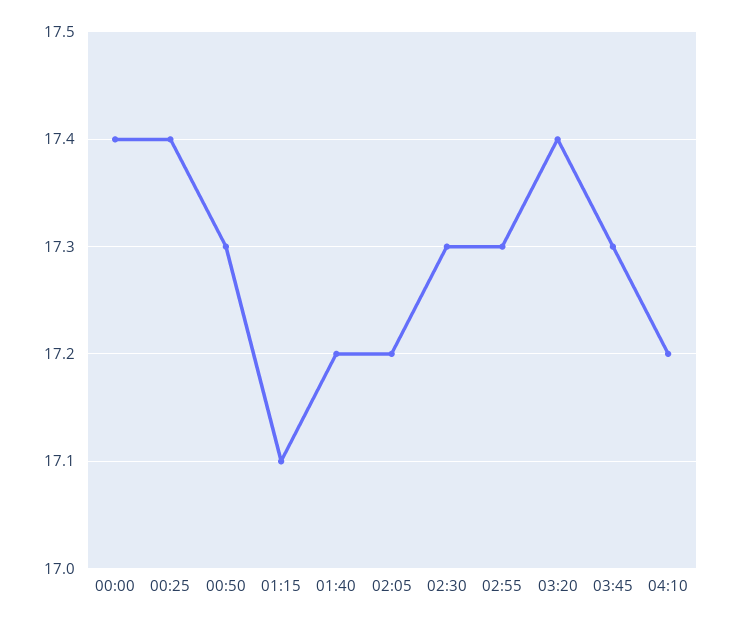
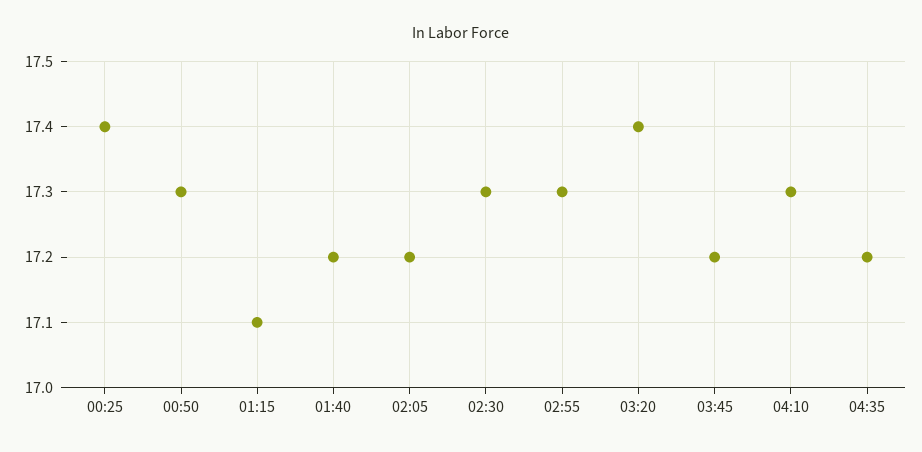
00:00: 17.4 -> none
03:45: 17.3 -> 17.2
04:10: 17.2 -> 17.3
04:35: none -> 17.2

